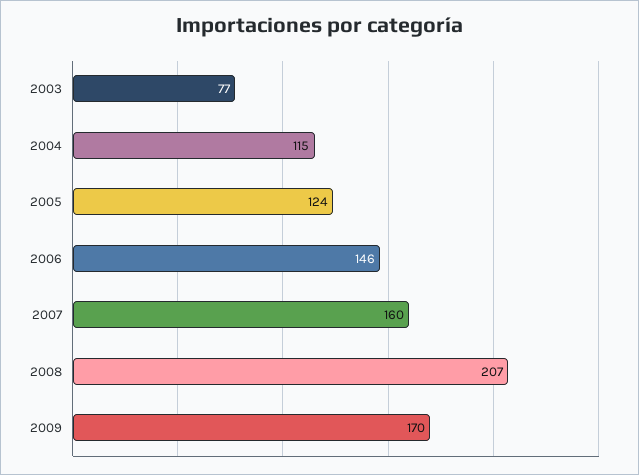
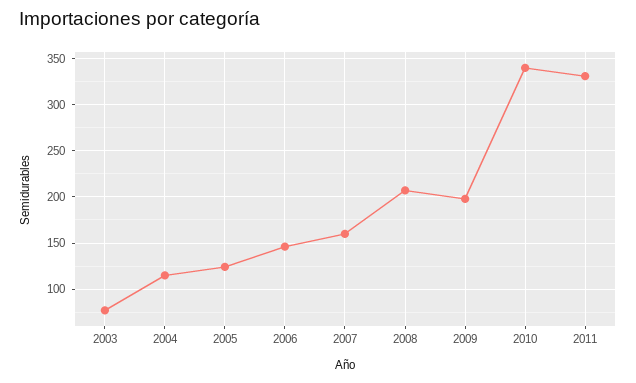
2009: 170 -> 200
2010: none -> 340
2011: none -> 330

